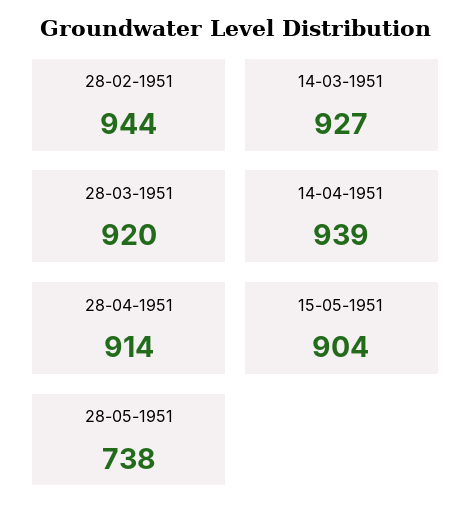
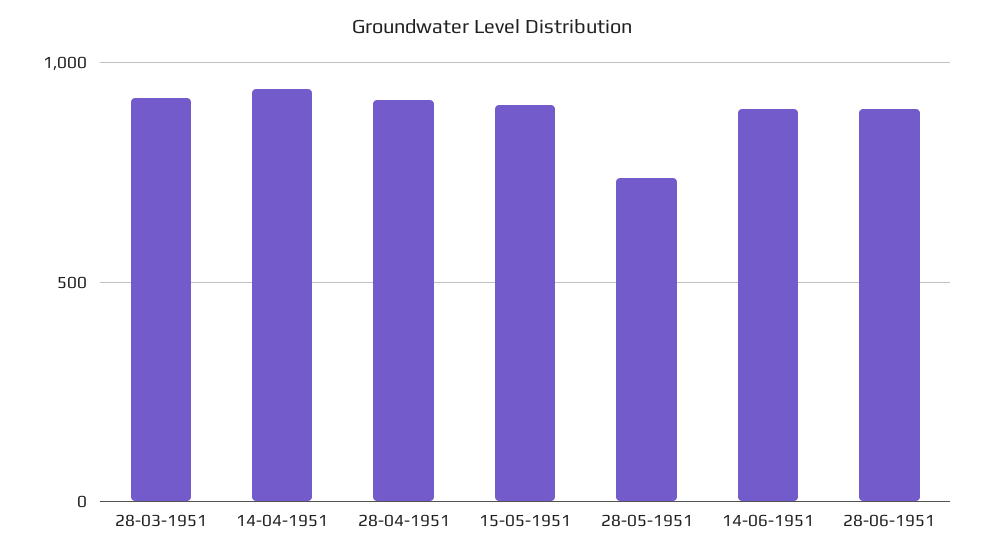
28-02-1951: 944 -> none
14-03-1951: 927 -> none
14-06-1951: none -> 900
28-06-1951: none -> 900

